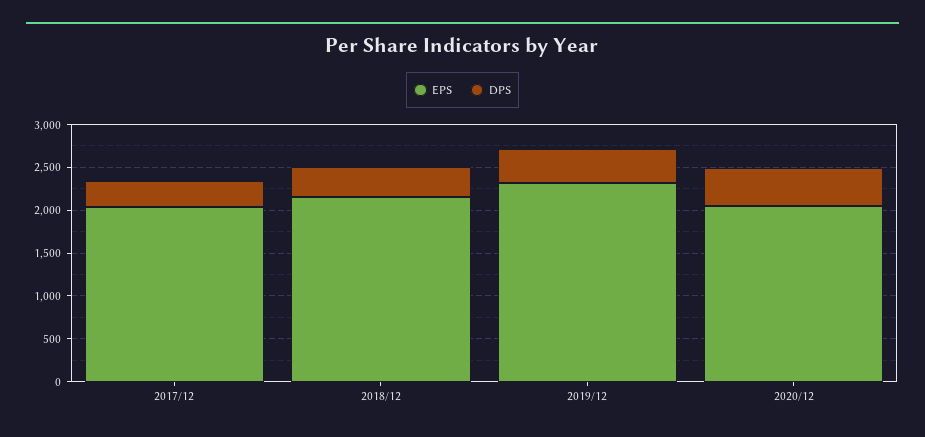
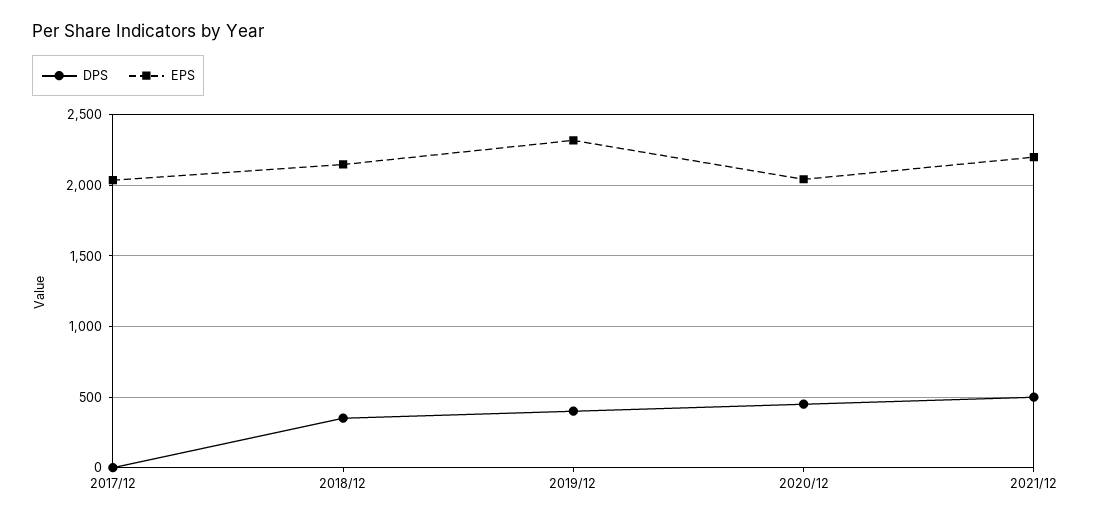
DPS, 2017/12: 300 -> 0
DPS, 2021/12: none -> 500
EPS, 2021/12: none -> 2200

